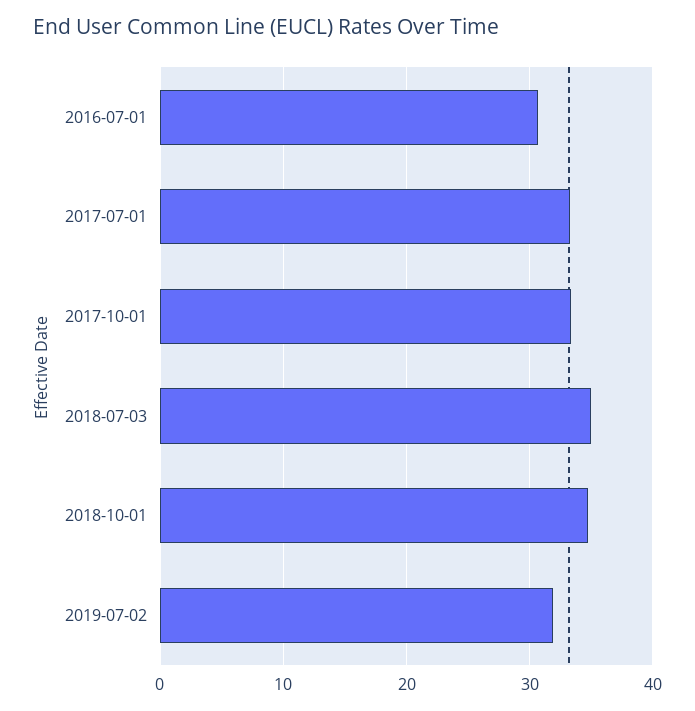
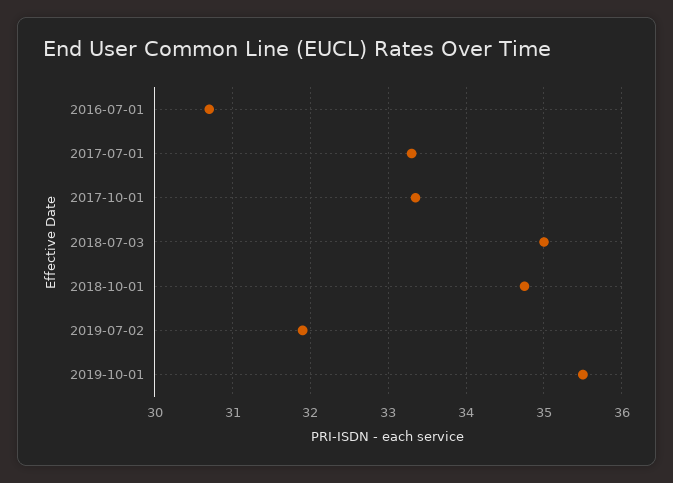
2019-10-01: none -> 35.5

